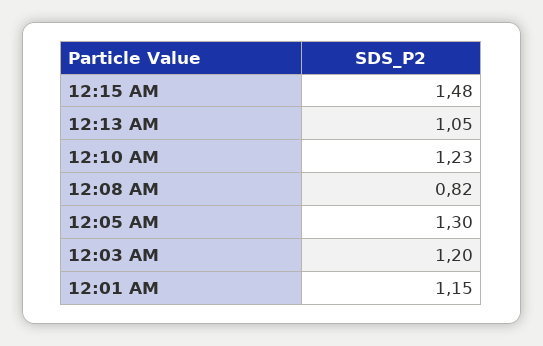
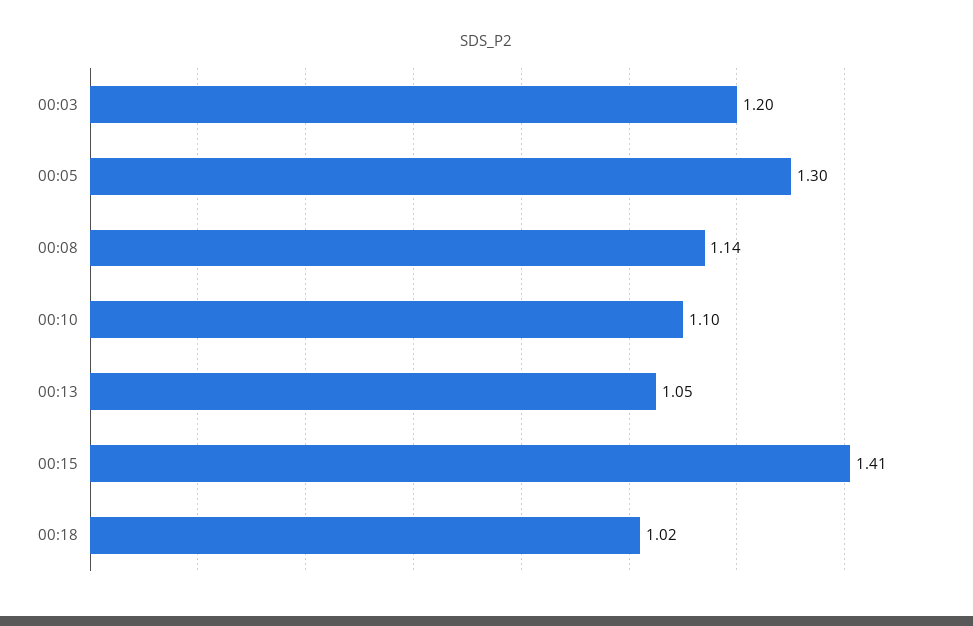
12:15 AM: 1.48 -> 1.41
12:10 AM: 1.23 -> 1.1
12:08 AM: 0.82 -> 1.14
12:01 AM: 1.15 -> none
00:18: none -> 1.02

